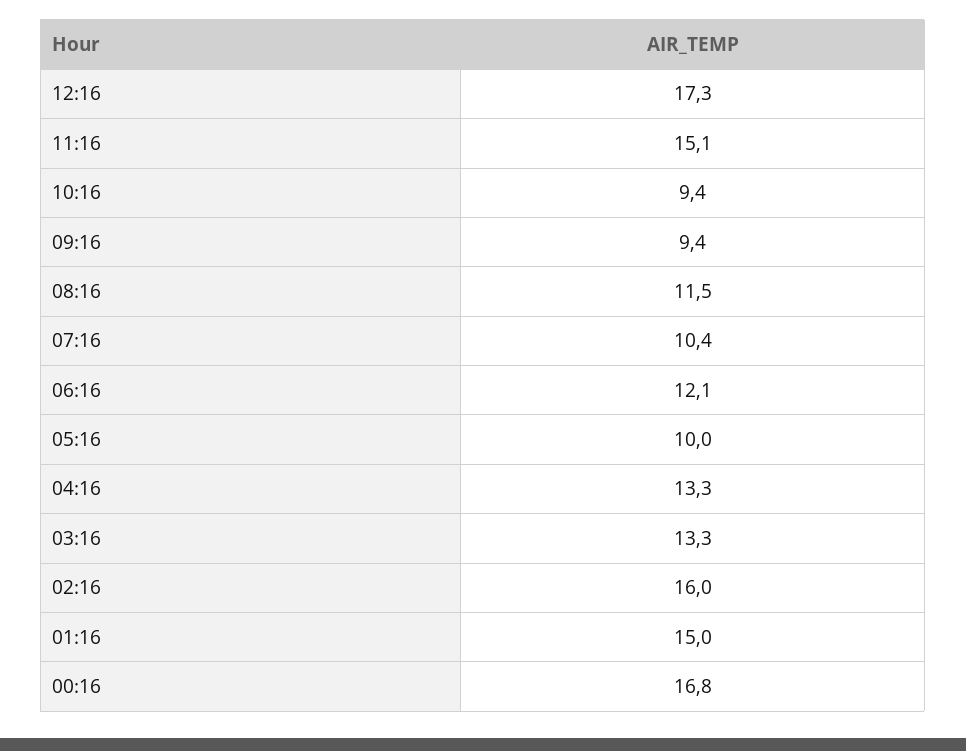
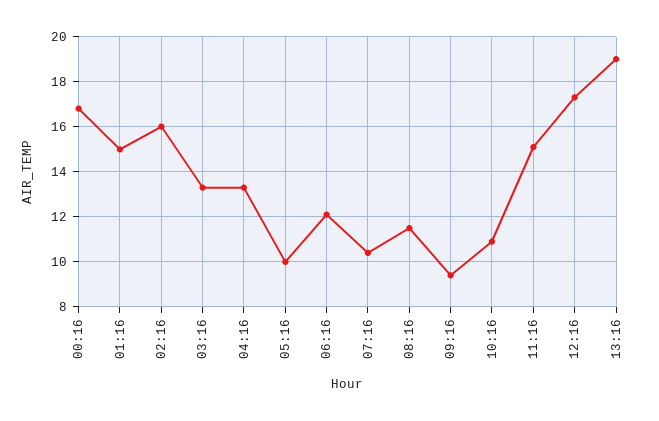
10:16: 9.4 -> 11
13:16: none -> 19

